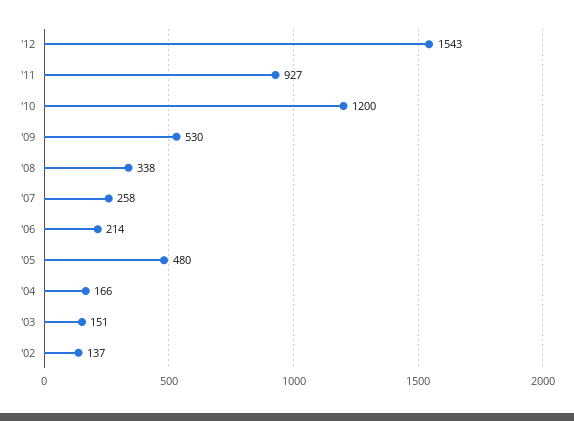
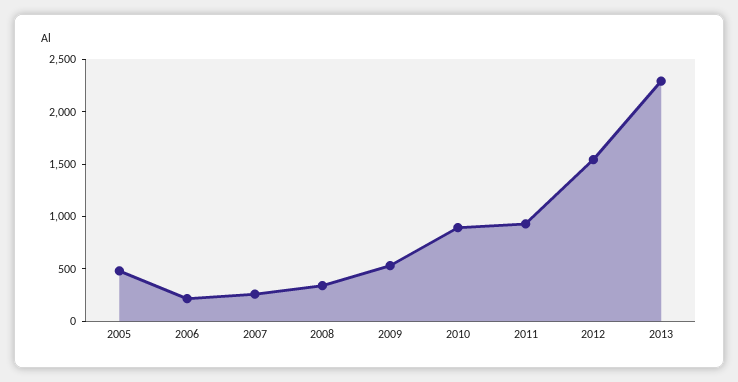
'10: 1200 -> 900
'04: 166 -> none
'03: 151 -> none
'02: 137 -> none
2013: none -> 2300

